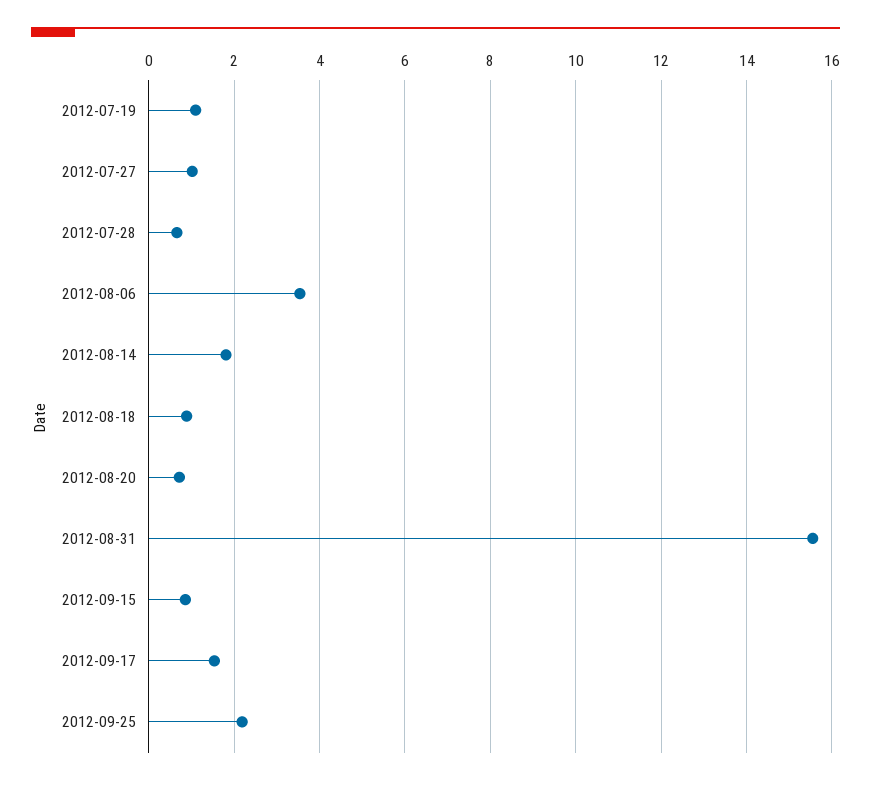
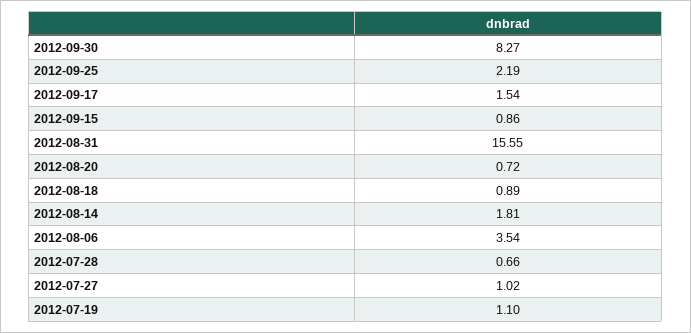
2012-09-30: none -> 8.27

